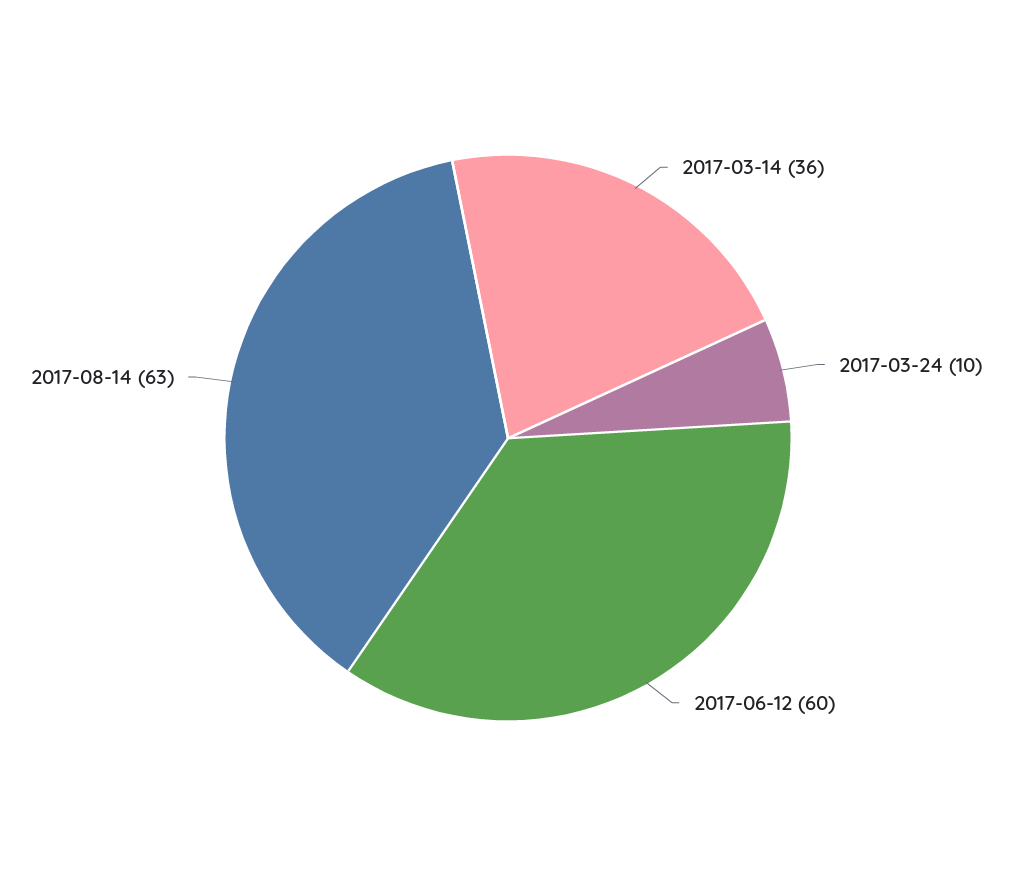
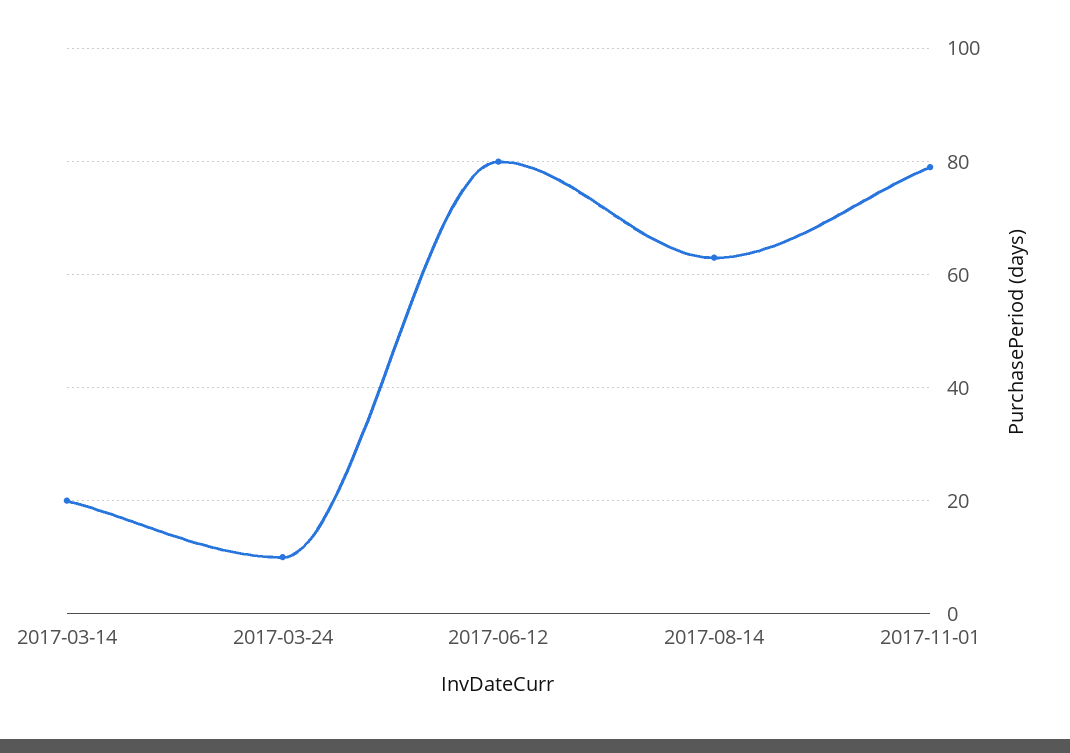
2017-03-14: 36 -> 20
2017-06-12: 60 -> 80
2017-11-01: none -> 80

